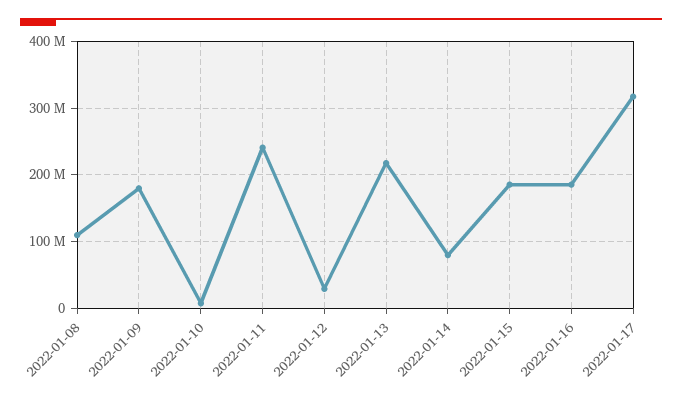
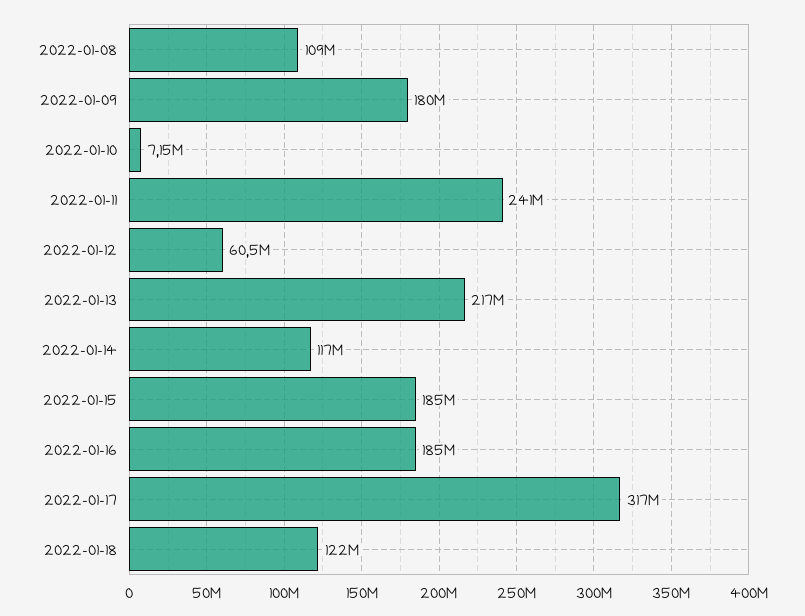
2022-01-12: 30000000 -> 60500000
2022-01-14: 80000000 -> 117000000
2022-01-18: none -> 122000000

